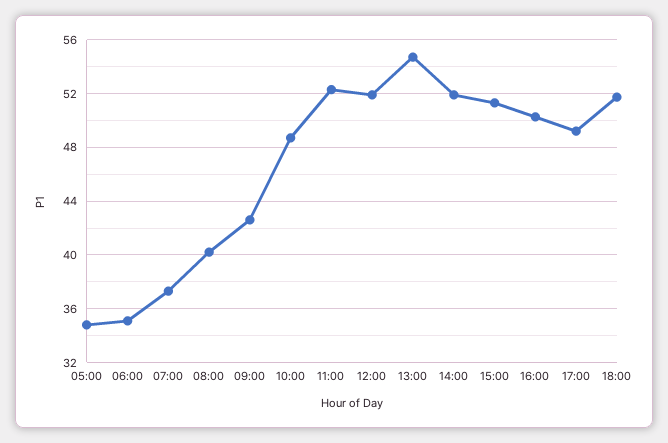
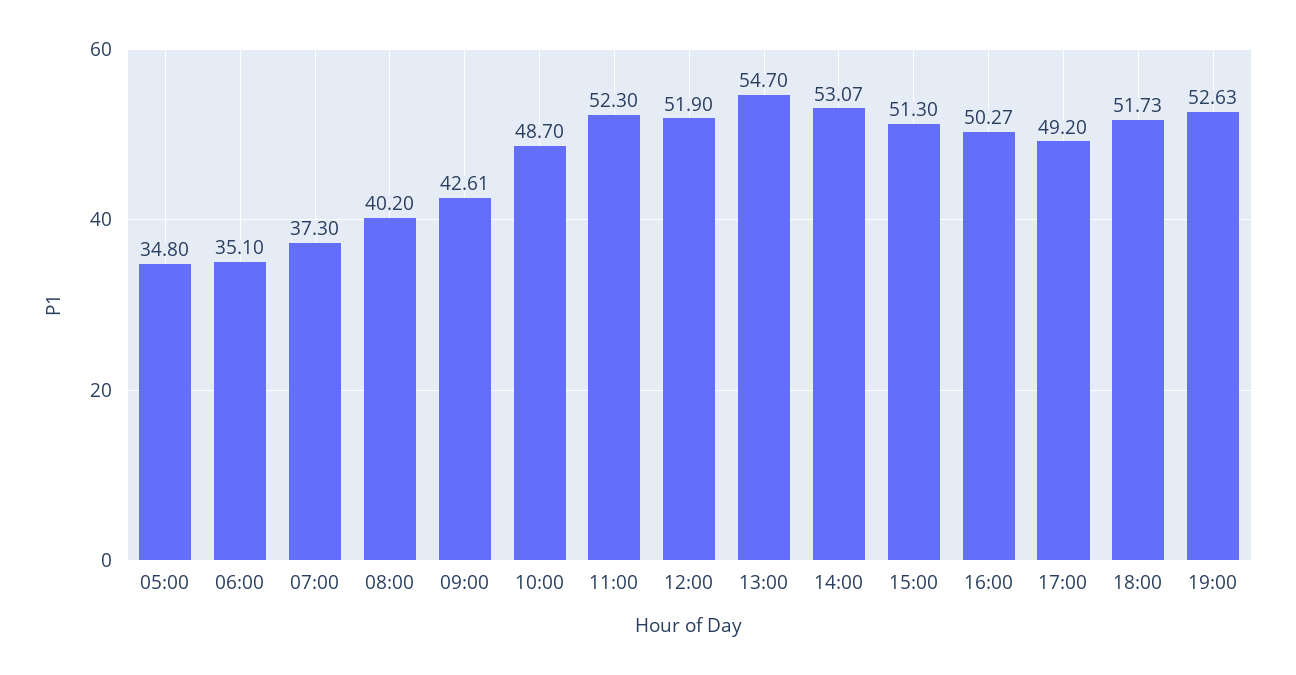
14:00: 52 -> 53.07
19:00: none -> 52.63

